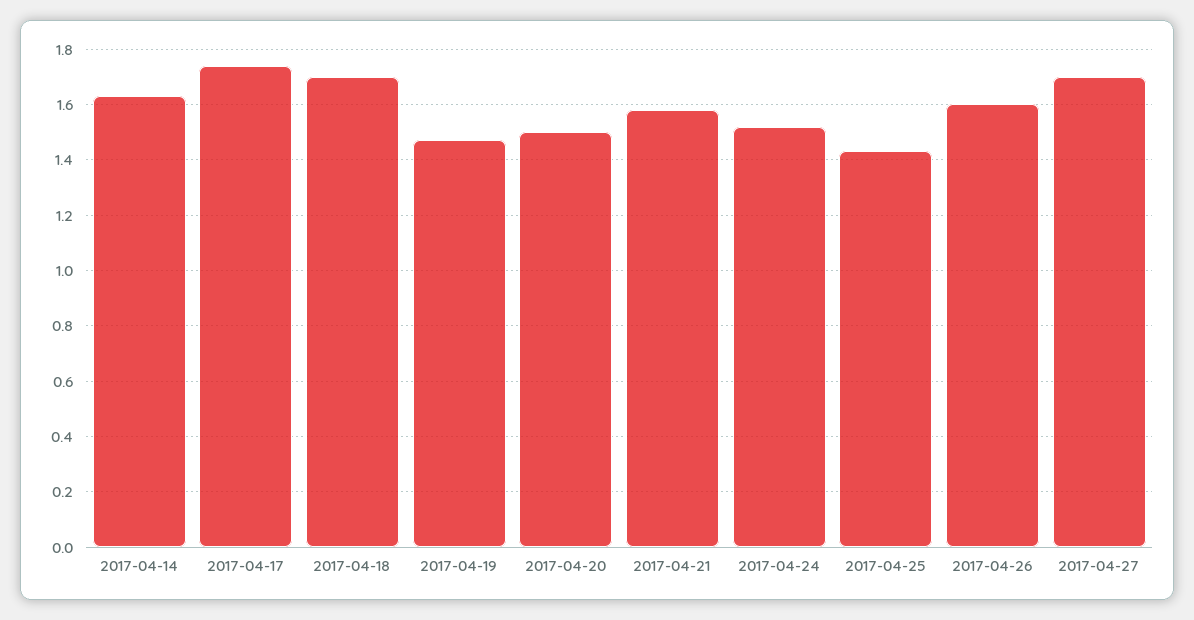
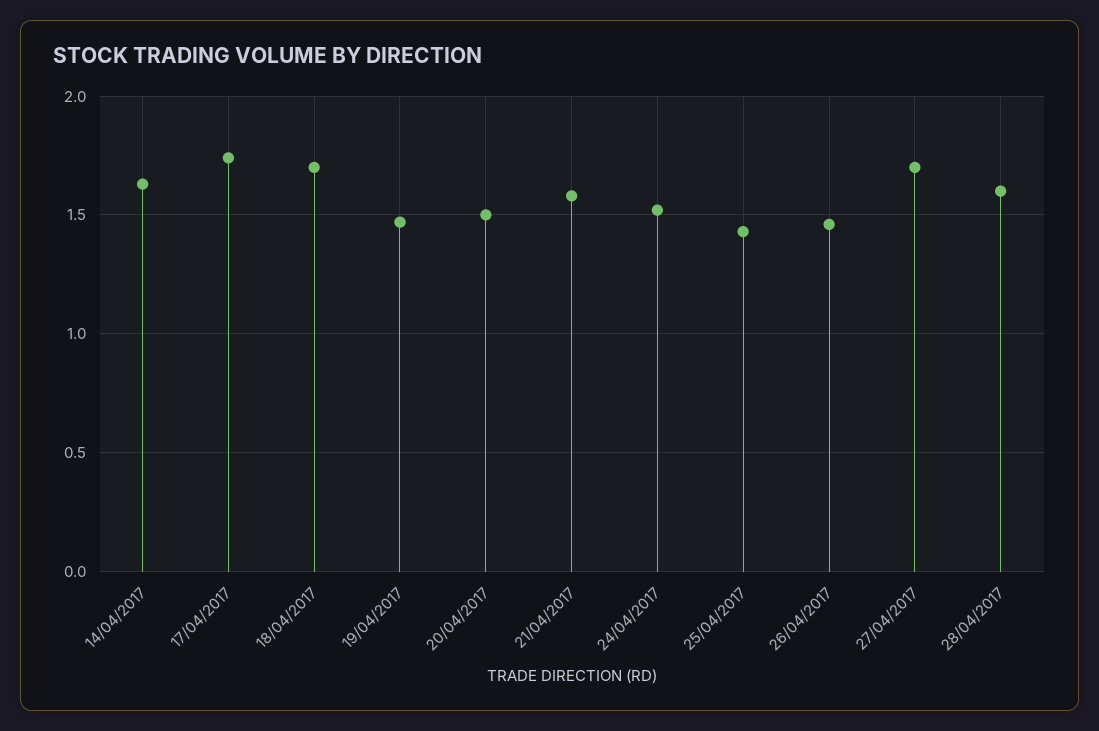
2017-04-26: 1.6 -> 1.45
28/04/2017: none -> 1.6

